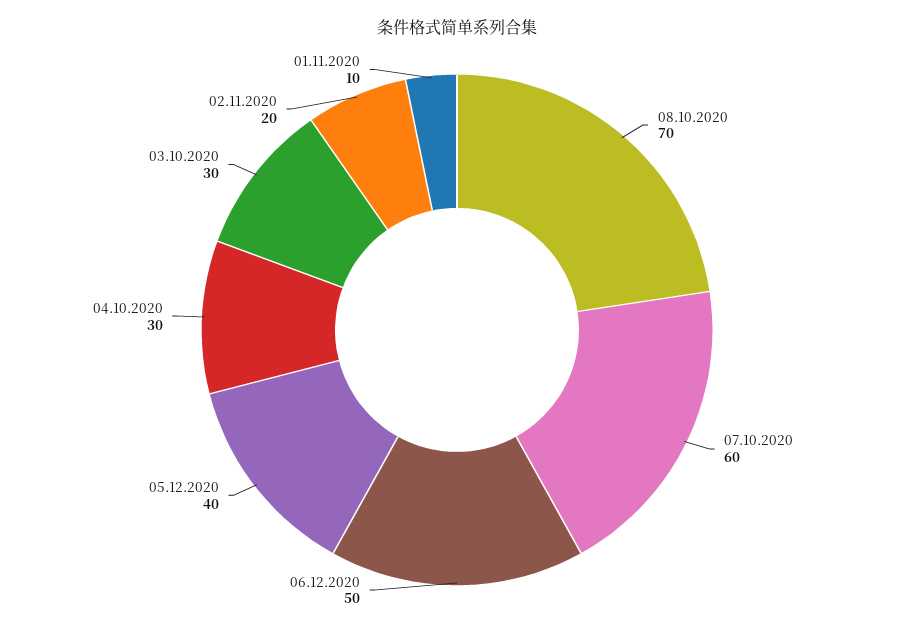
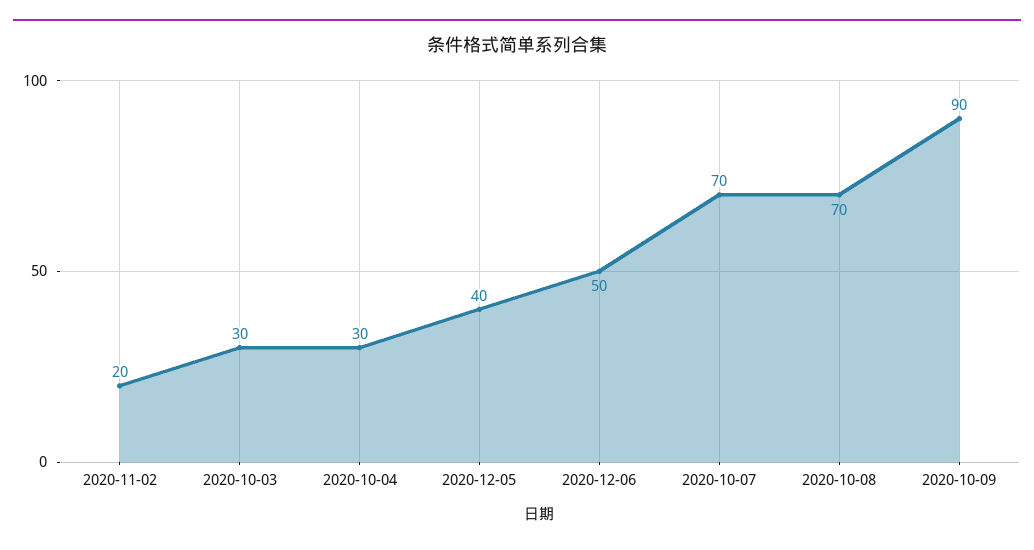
07.10.2020: 60 -> 70
01.11.2020: 10 -> none
2020-10-09: none -> 90

